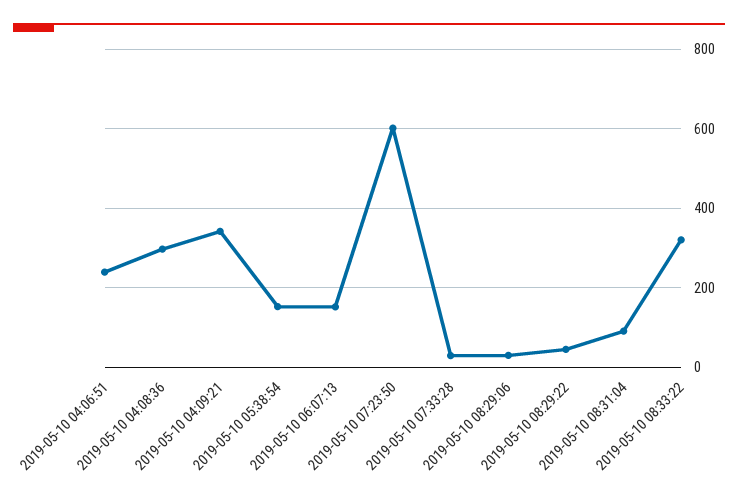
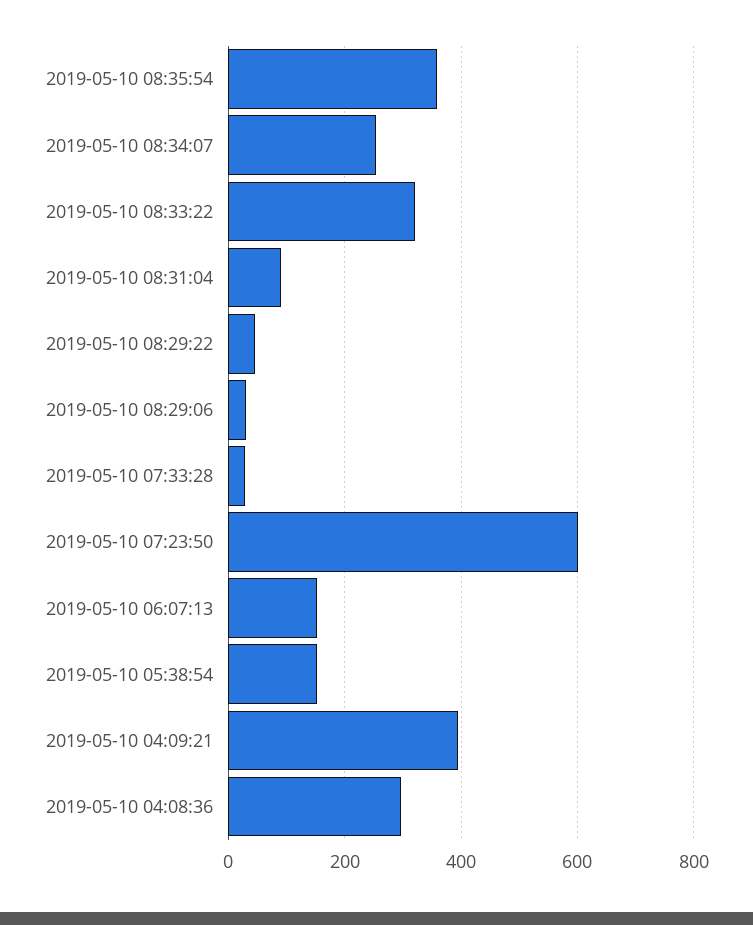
2019-05-10 04:06:51: 240 -> none
2019-05-10 04:09:21: 340 -> 400
2019-05-10 08:35:54: none -> 360
2019-05-10 08:34:07: none -> 260

